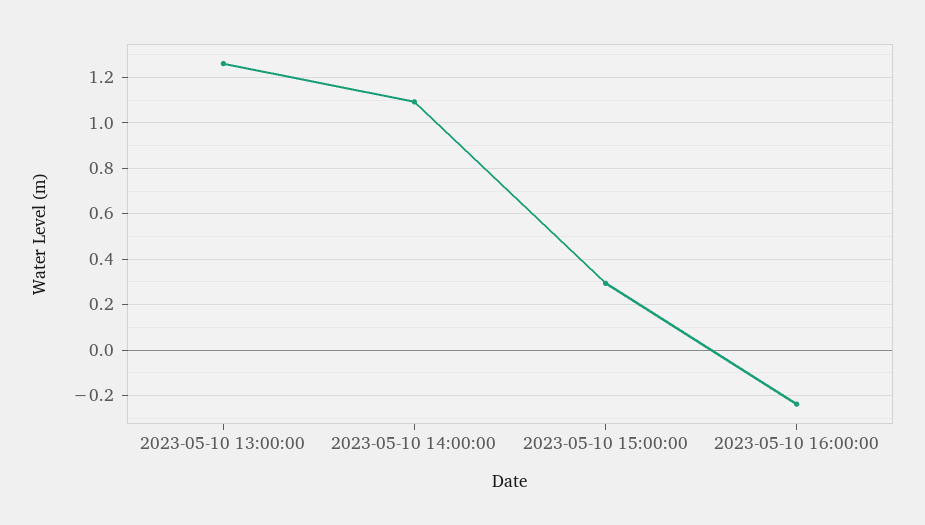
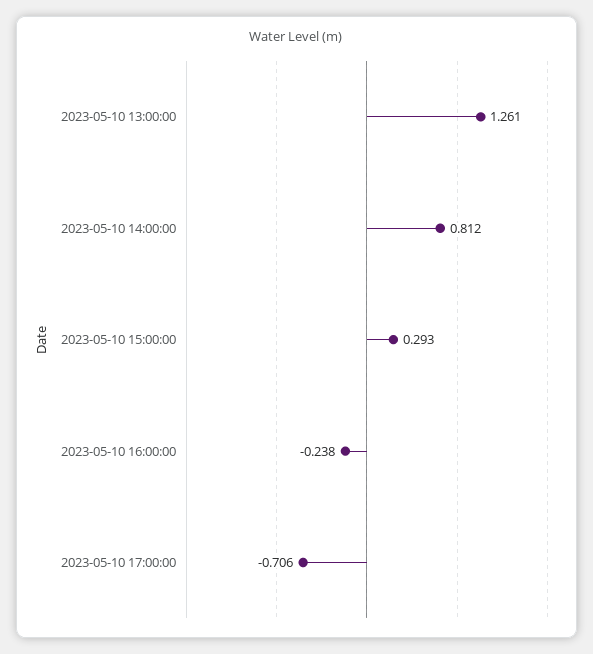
2023-05-10 14:00:00: 1.1 -> 0.812
2023-05-10 17:00:00: none -> -0.706

